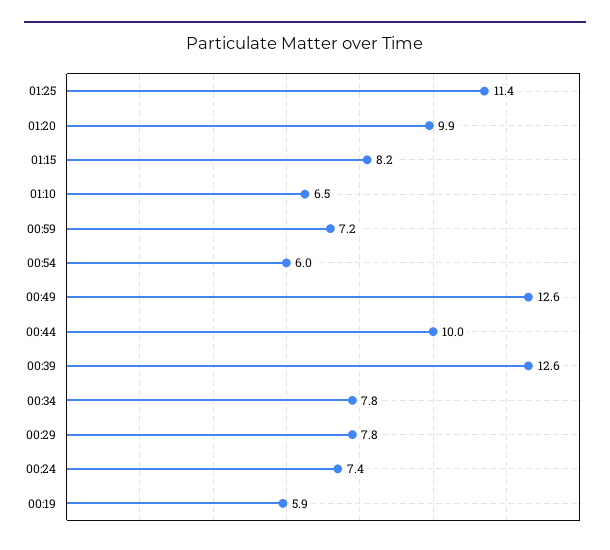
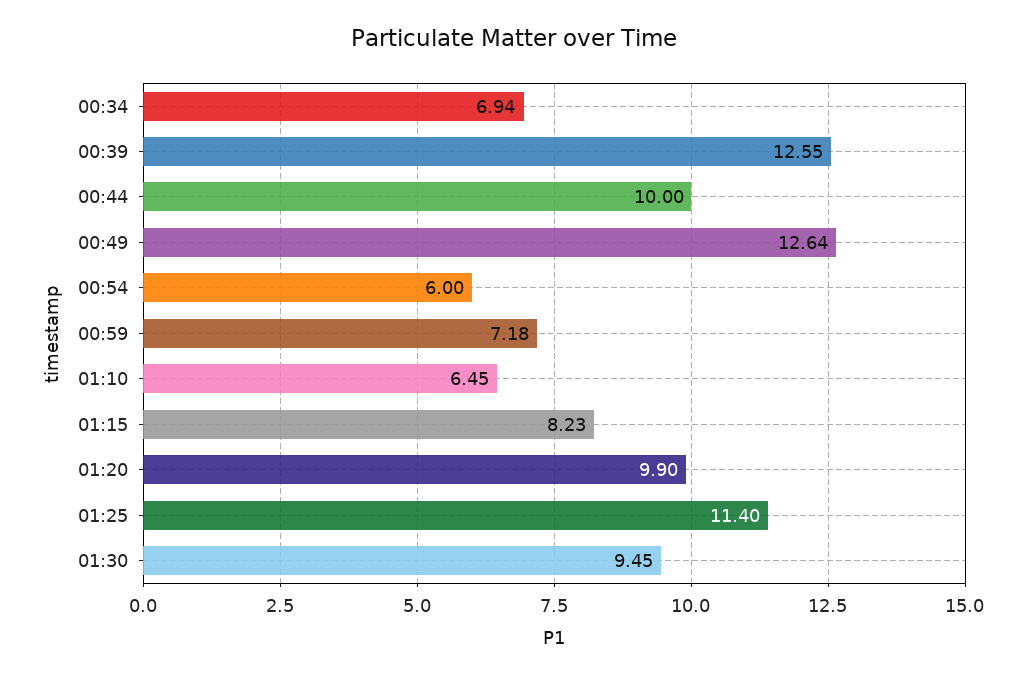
00:34: 7.8 -> 6.94
00:29: 7.8 -> none
00:24: 7.4 -> none
00:19: 5.9 -> none
01:30: none -> 9.45

